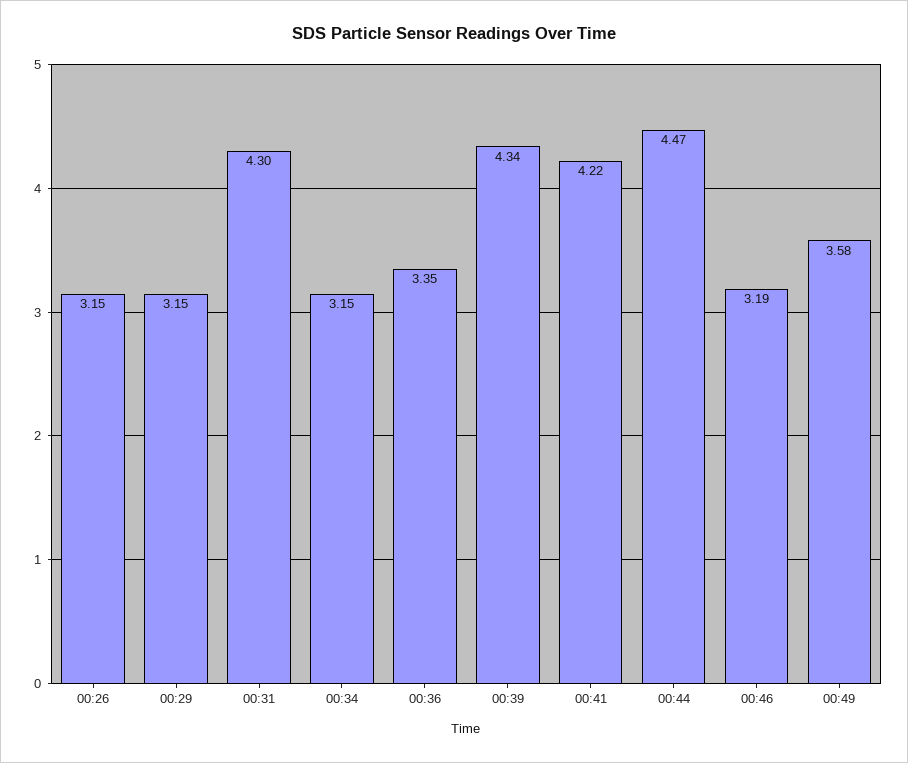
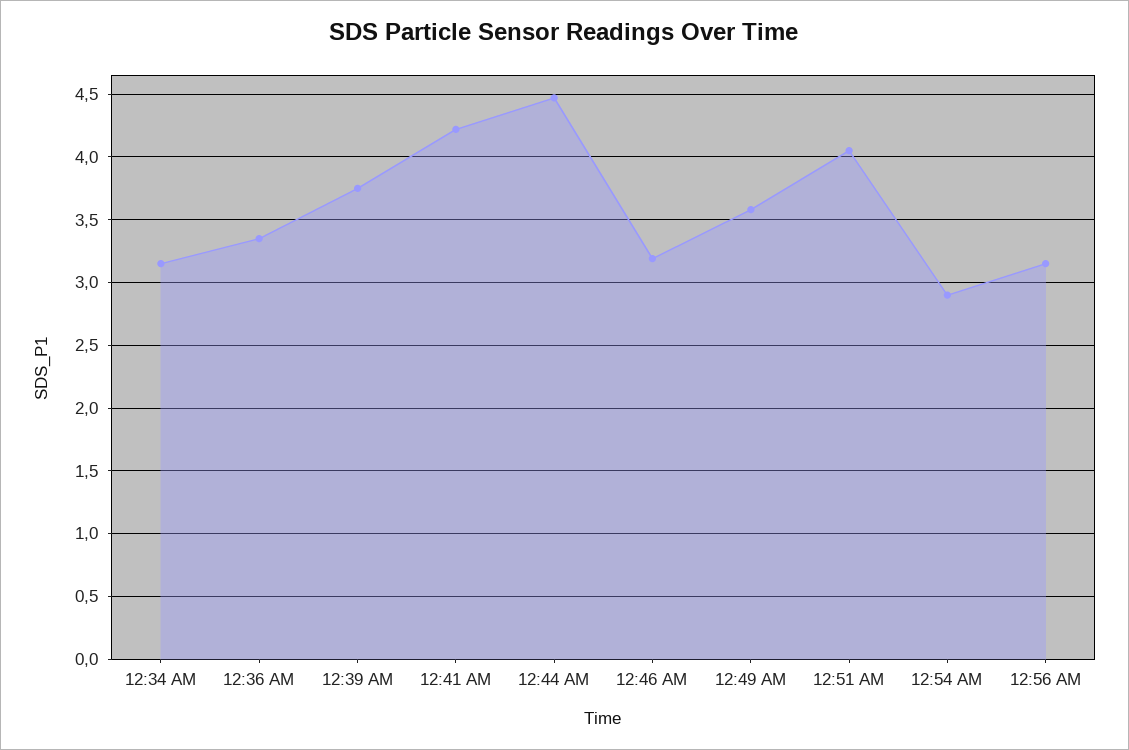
00:26: 3.15 -> none
00:29: 3.15 -> none
00:31: 4.3 -> none
00:39: 4.34 -> 3.75
12:51 AM: none -> 4.05
12:54 AM: none -> 2.9
12:56 AM: none -> 3.15

